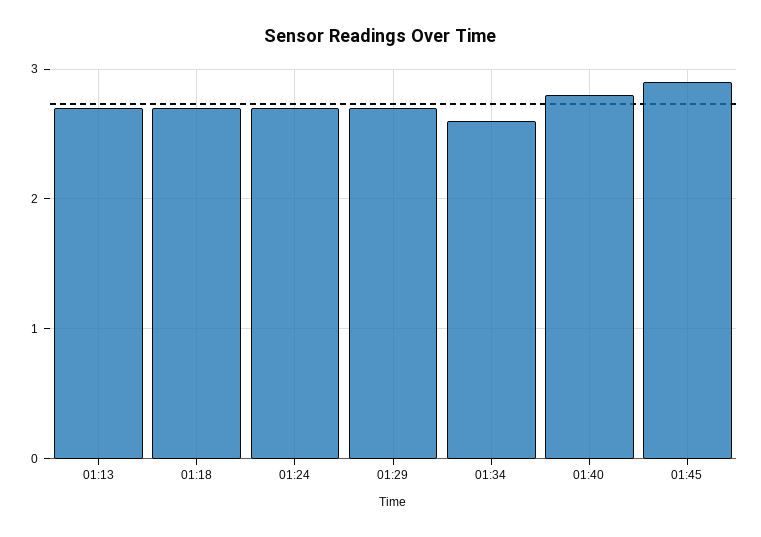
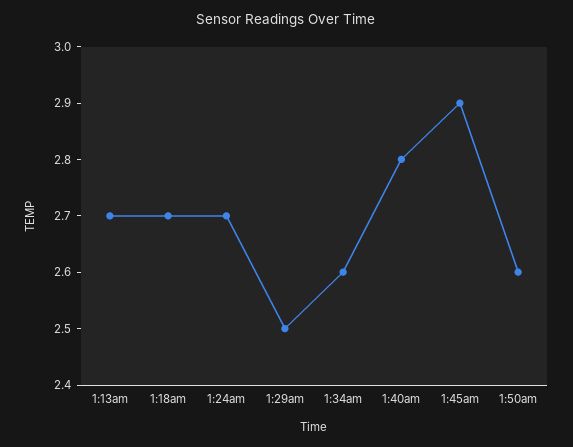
01:29: 2.7 -> 2.5
1:50am: none -> 2.6

